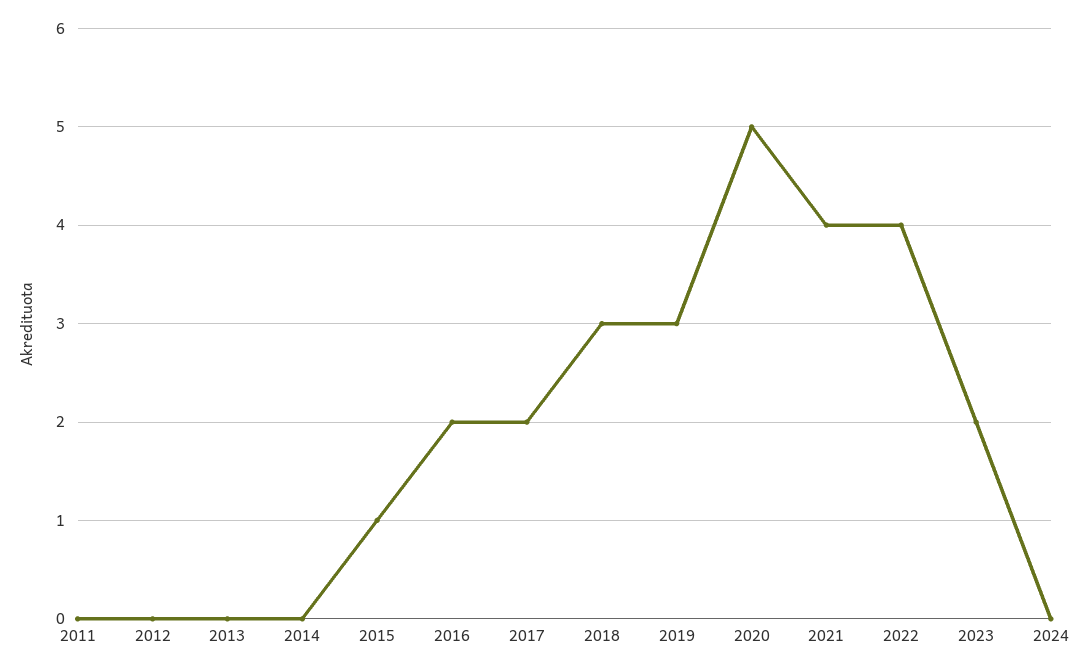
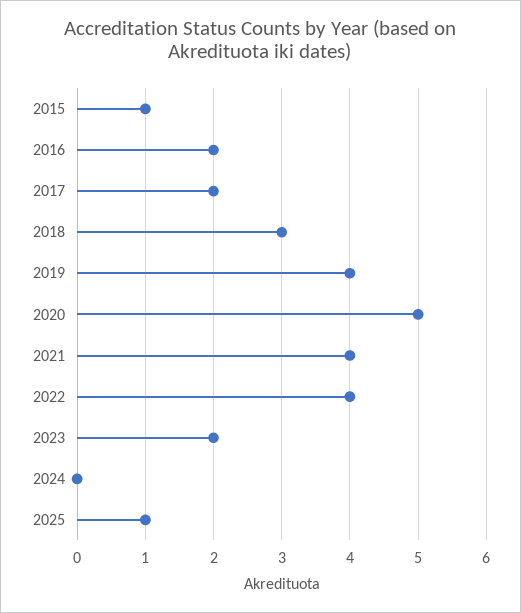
2011: 0 -> none
2012: 0 -> none
2013: 0 -> none
2014: 0 -> none
2019: 3 -> 4
2025: none -> 1

